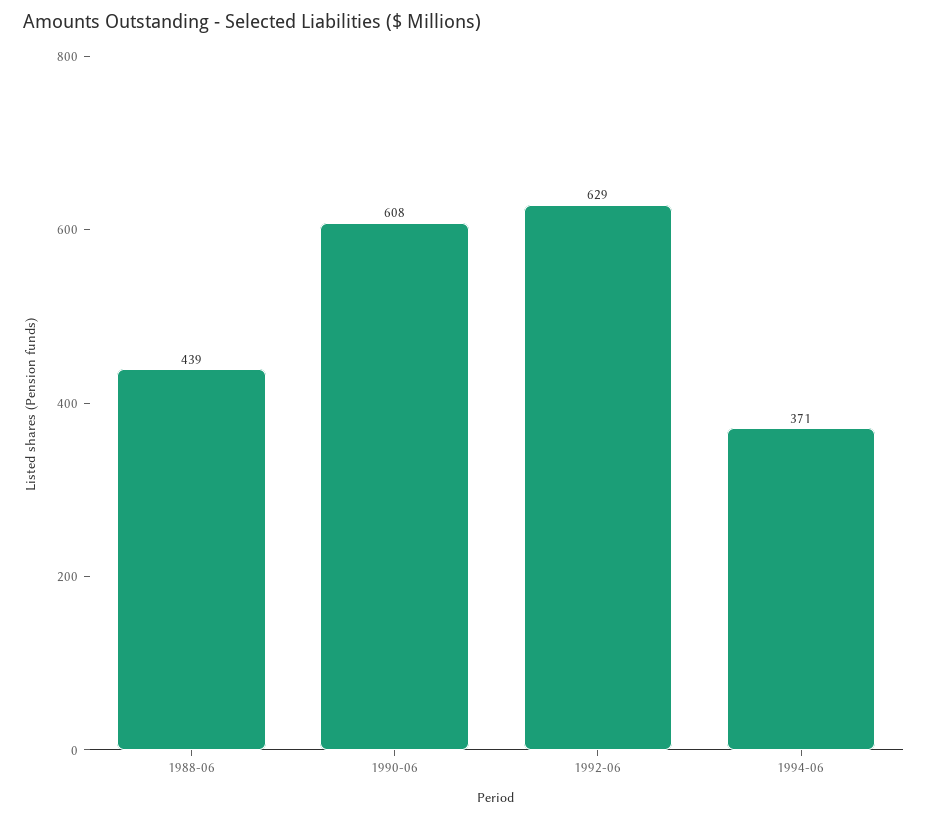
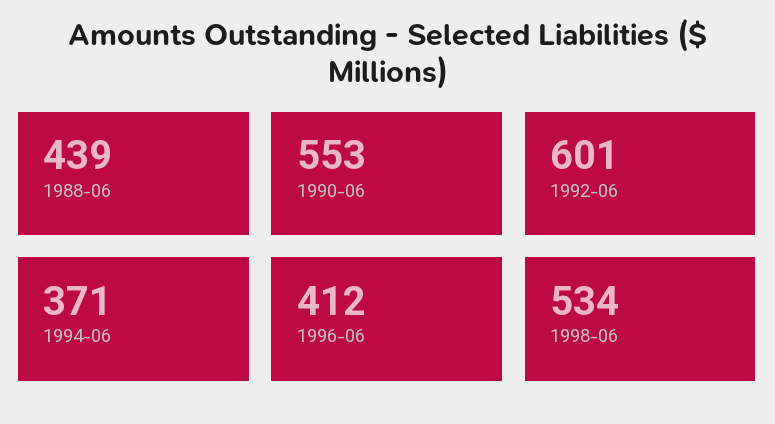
1990-06: 608 -> 553
1992-06: 629 -> 601
1996-06: none -> 412
1998-06: none -> 534

